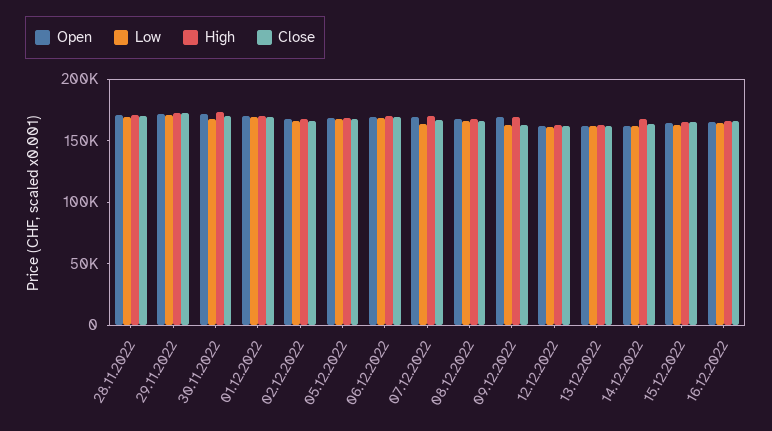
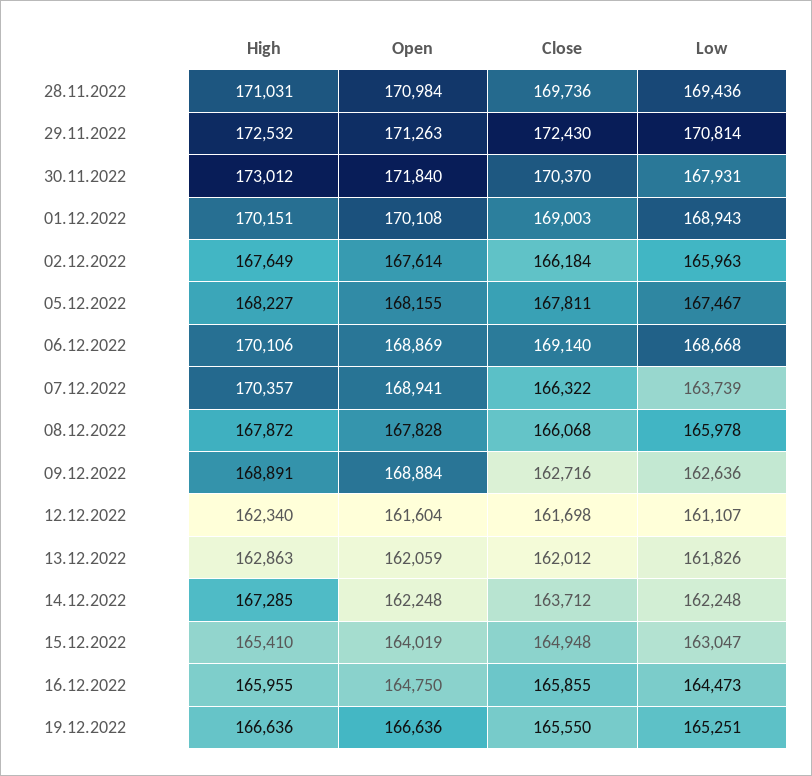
High, 19.12.2022: none -> 166636
Open, 19.12.2022: none -> 166636
Close, 19.12.2022: none -> 165550
Low, 19.12.2022: none -> 165251

